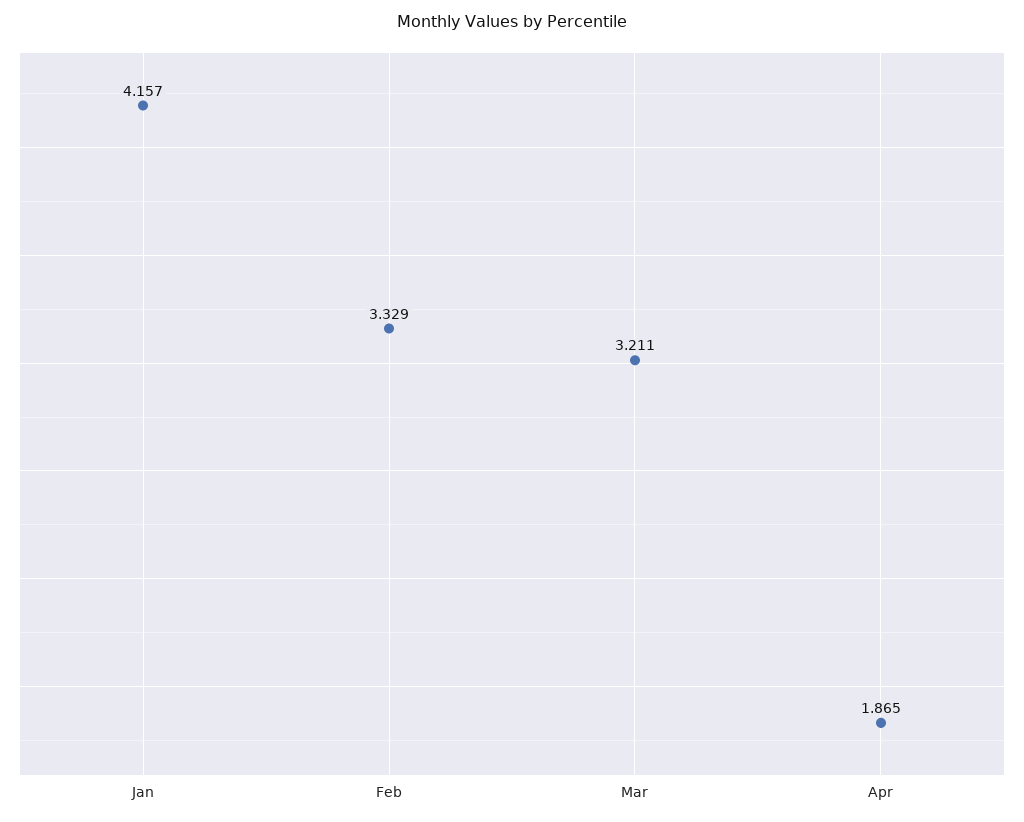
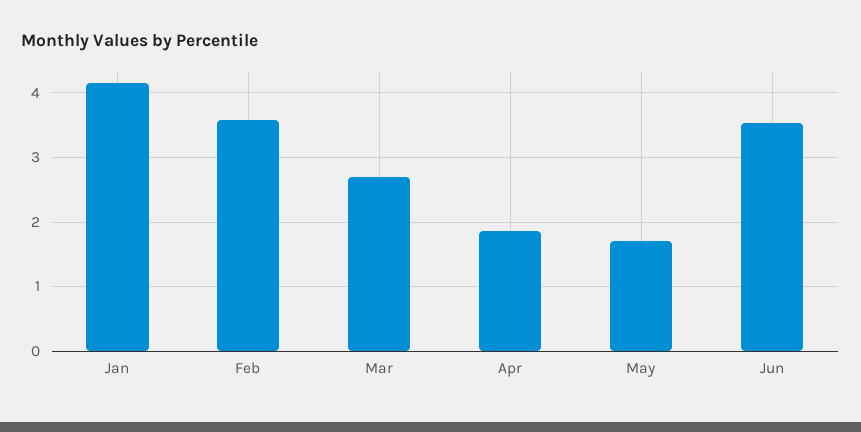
Feb: 3.329 -> 3.6
Mar: 3.211 -> 2.7
May: none -> 1.7
Jun: none -> 3.5

